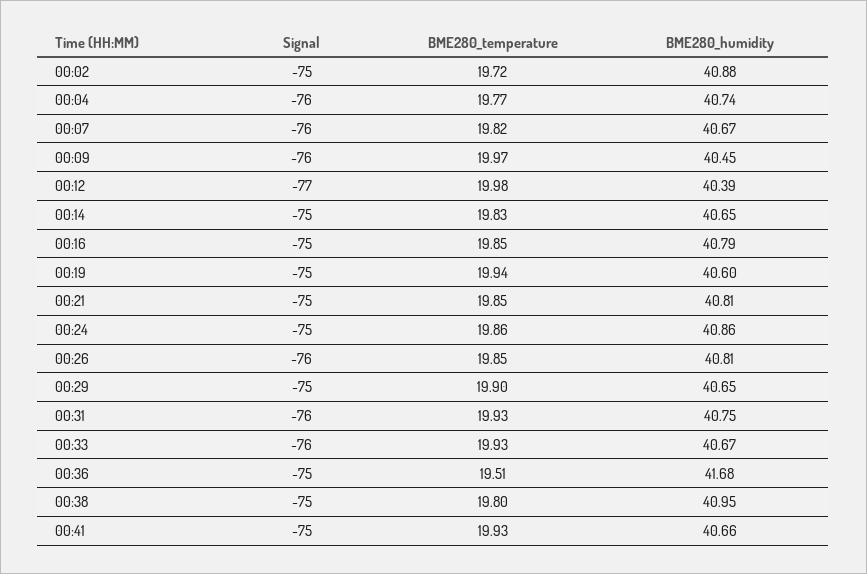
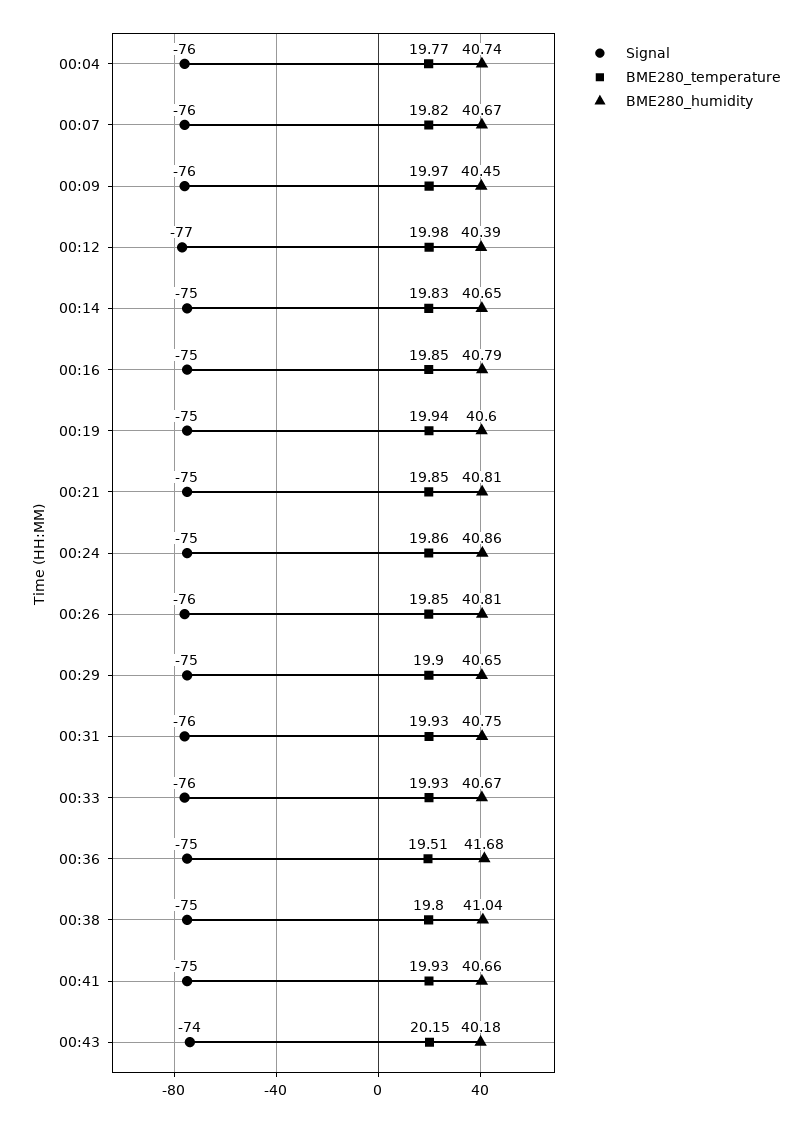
Signal, 00:02: -75 -> none
BME280_temperature, 00:02: 19.72 -> none
BME280_humidity, 00:02: 40.88 -> none
BME280_humidity, 00:38: 40.95 -> 41.04
Signal, 00:43: none -> -74
BME280_temperature, 00:43: none -> 20.15
BME280_humidity, 00:43: none -> 40.18

